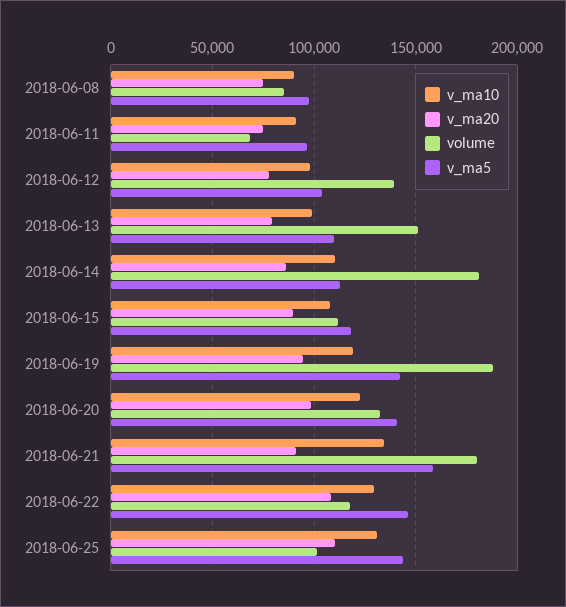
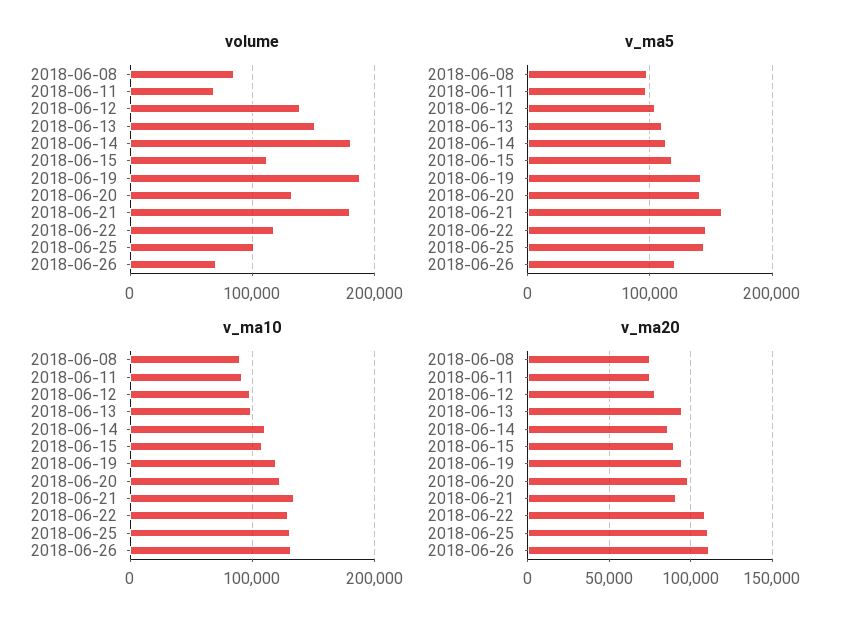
v_ma20, 2018-06-13: 80000 -> 95000
volume, 2018-06-26: none -> 70000
v_ma5, 2018-06-26: none -> 120000
v_ma10, 2018-06-26: none -> 130000
v_ma20, 2018-06-26: none -> 110000

